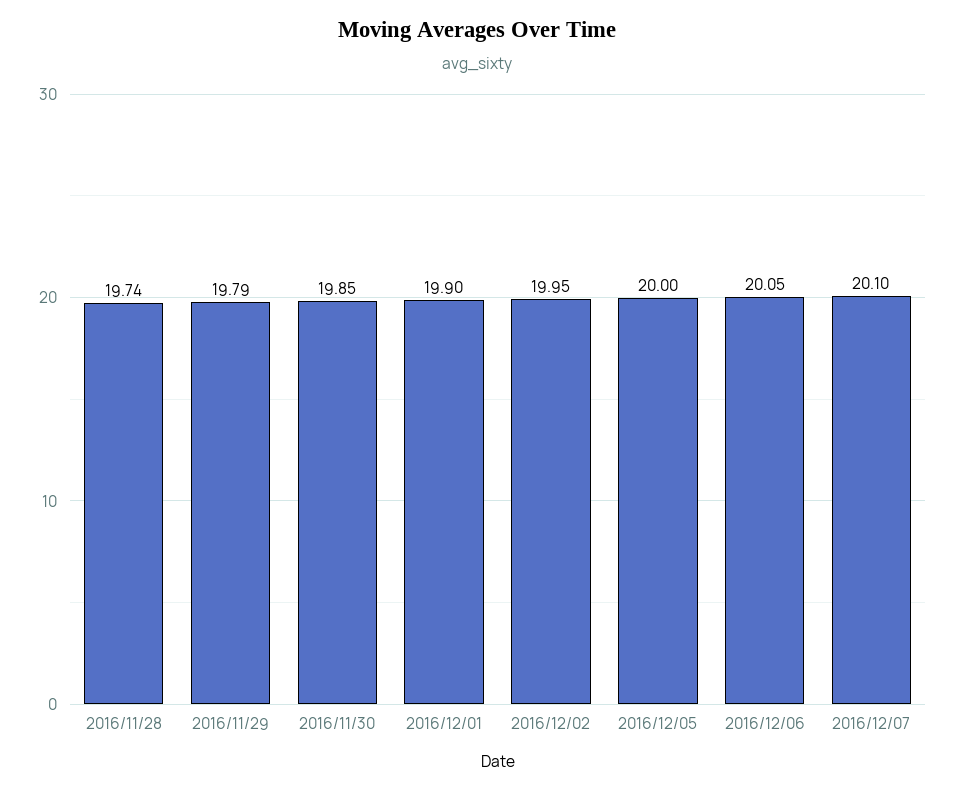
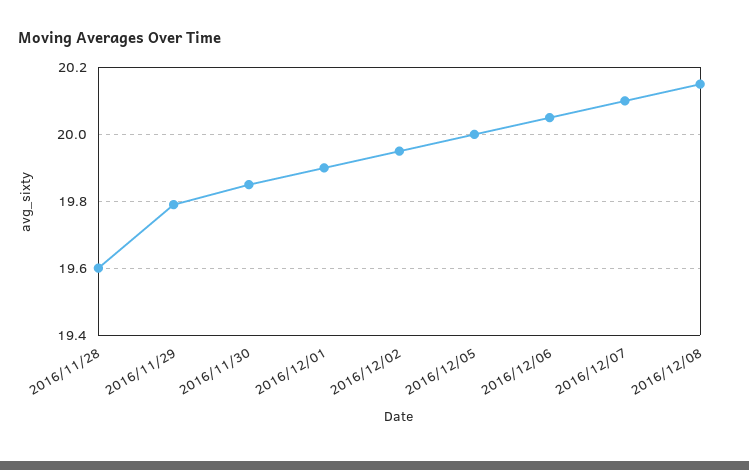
2016/11/28: 19.74 -> 19.6
2016/12/08: none -> 20.15

